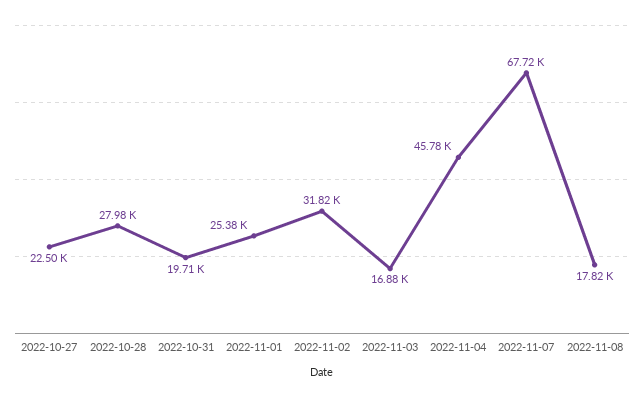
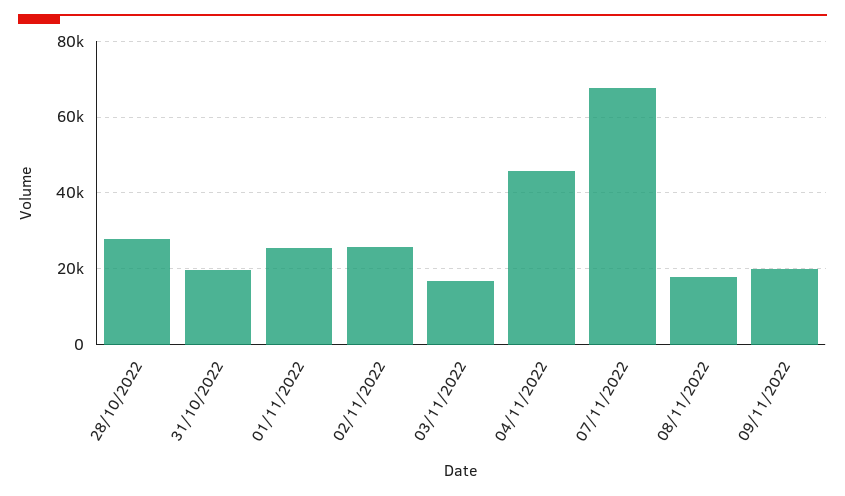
2022-10-27: 22500 -> none
2022-11-02: 31820 -> 26000
09/11/2022: none -> 20000

